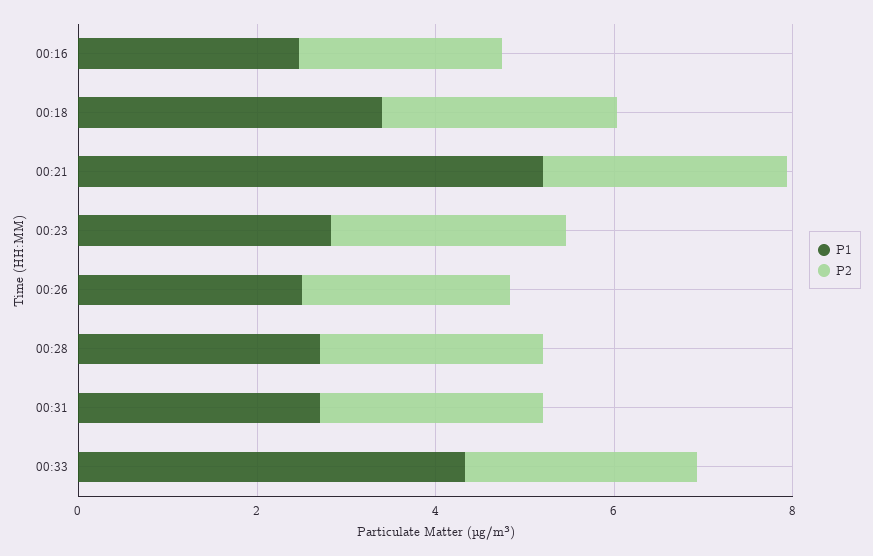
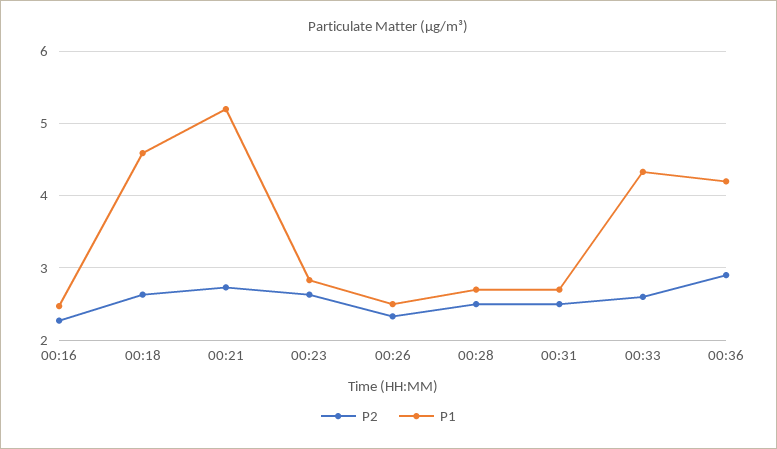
P1, 00:18: 3.5 -> 4.6
P2, 00:36: none -> 2.9
P1, 00:36: none -> 4.2

